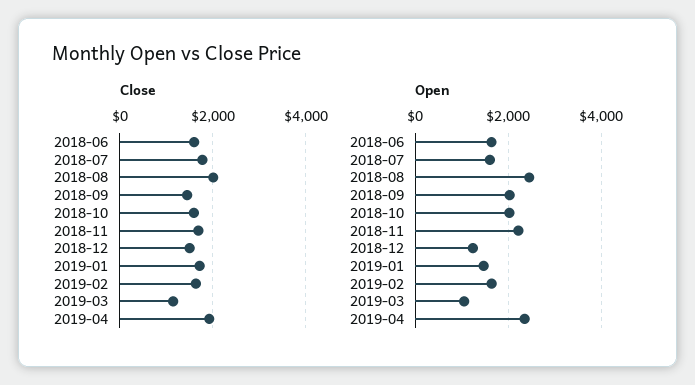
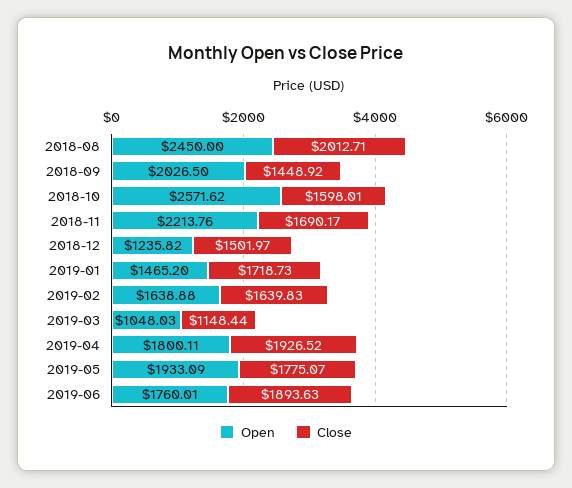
Close, 2018-06: 1600 -> none
Close, 2018-07: 1800 -> none
Open, 2018-06: 1600 -> none
Open, 2018-07: 1600 -> none
Open, 2018-10: 2000 -> 2571.62
Open, 2019-04: 2400 -> 1800.11
Open, 2019-05: none -> 1933.09
Close, 2019-05: none -> 1775.07
Open, 2019-06: none -> 1760.01
Close, 2019-06: none -> 1893.63

